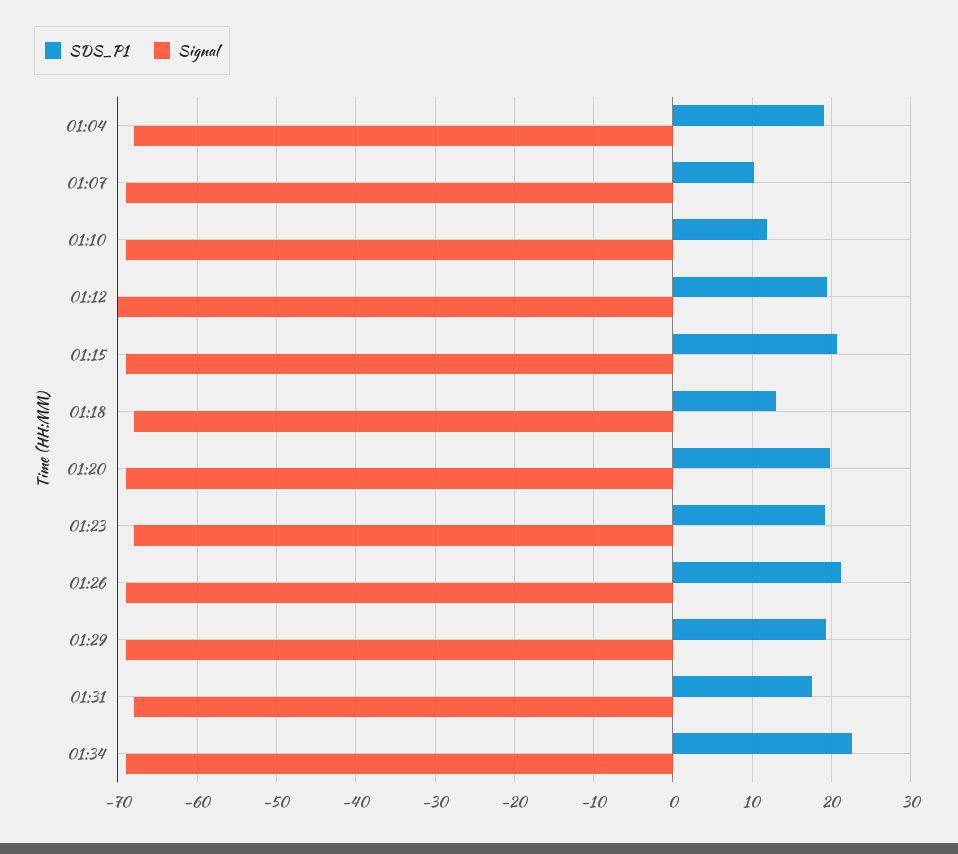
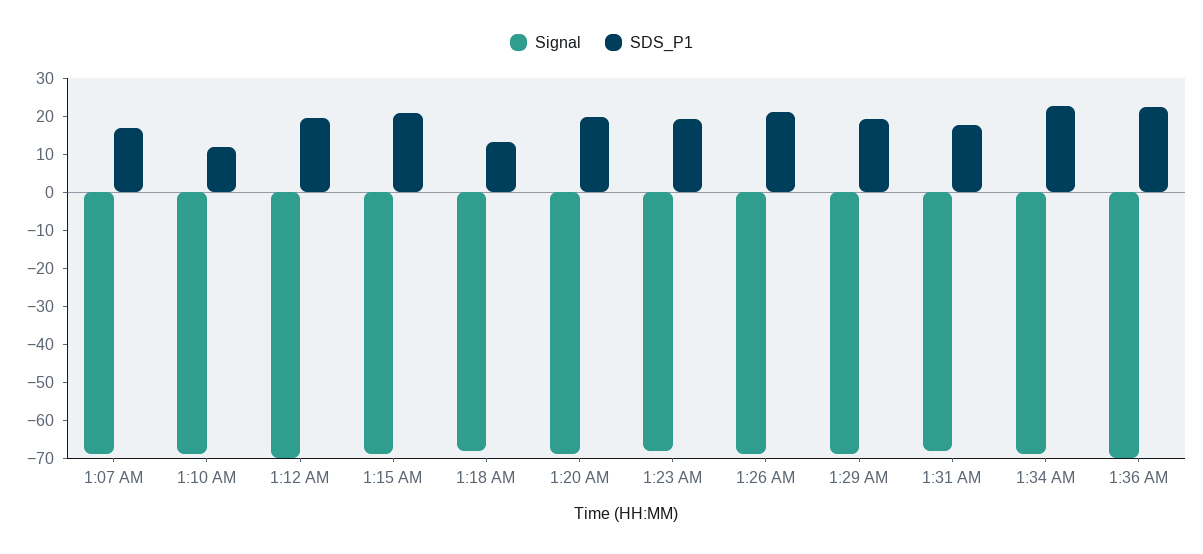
SDS_P1, 01:04: 19 -> none
Signal, 01:04: -68 -> none
SDS_P1, 01:07: 10 -> 17.5
Signal, 1:36 AM: none -> -70
SDS_P1, 1:36 AM: none -> 22.5

